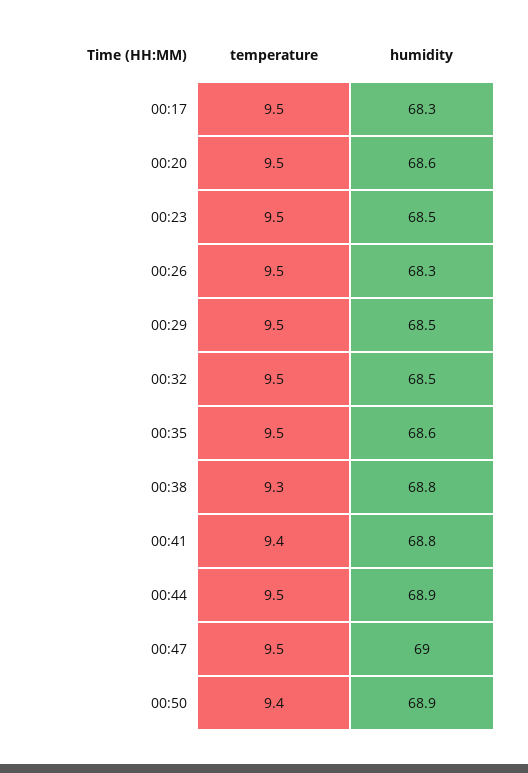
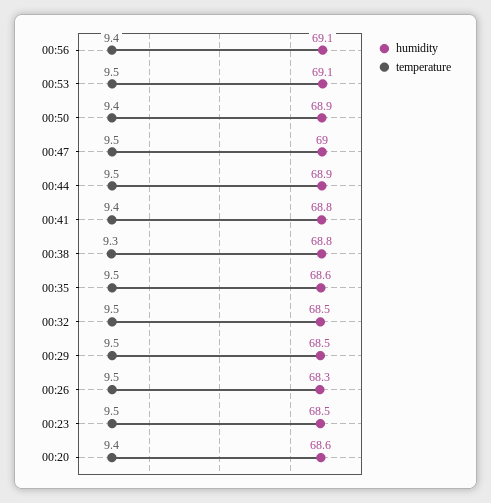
temperature, 00:17: 9.5 -> none
humidity, 00:17: 68.3 -> none
temperature, 00:20: 9.5 -> 9.4
humidity, 00:56: none -> 69.1
temperature, 00:56: none -> 9.4
humidity, 00:53: none -> 69.1
temperature, 00:53: none -> 9.5

